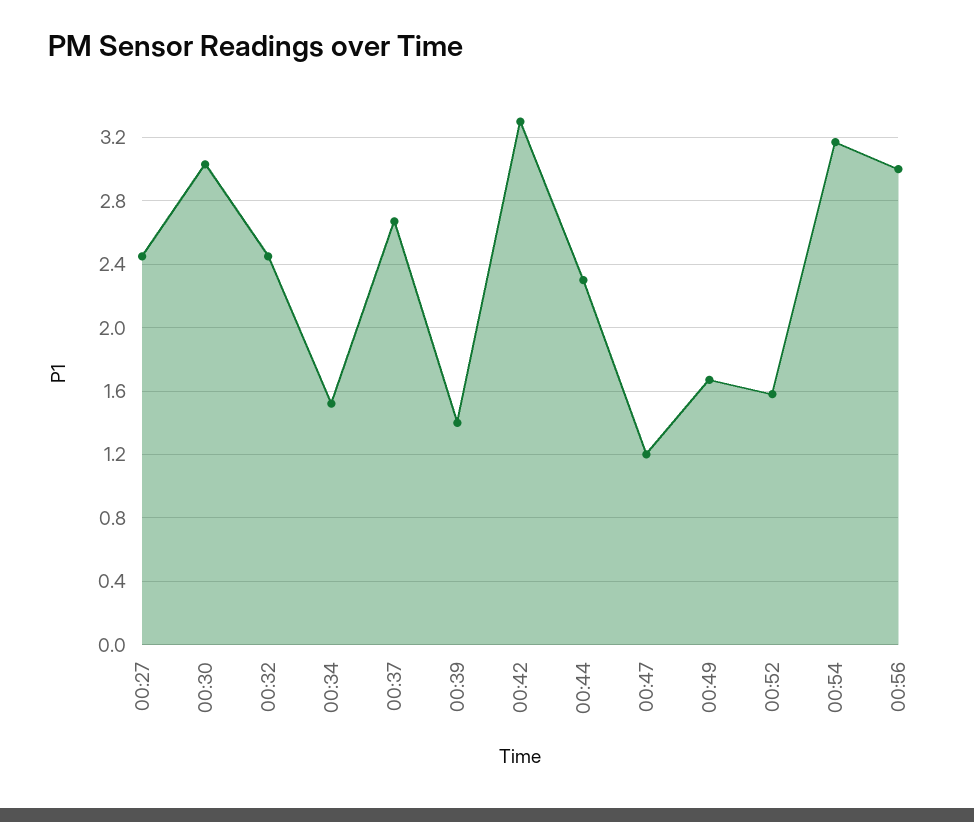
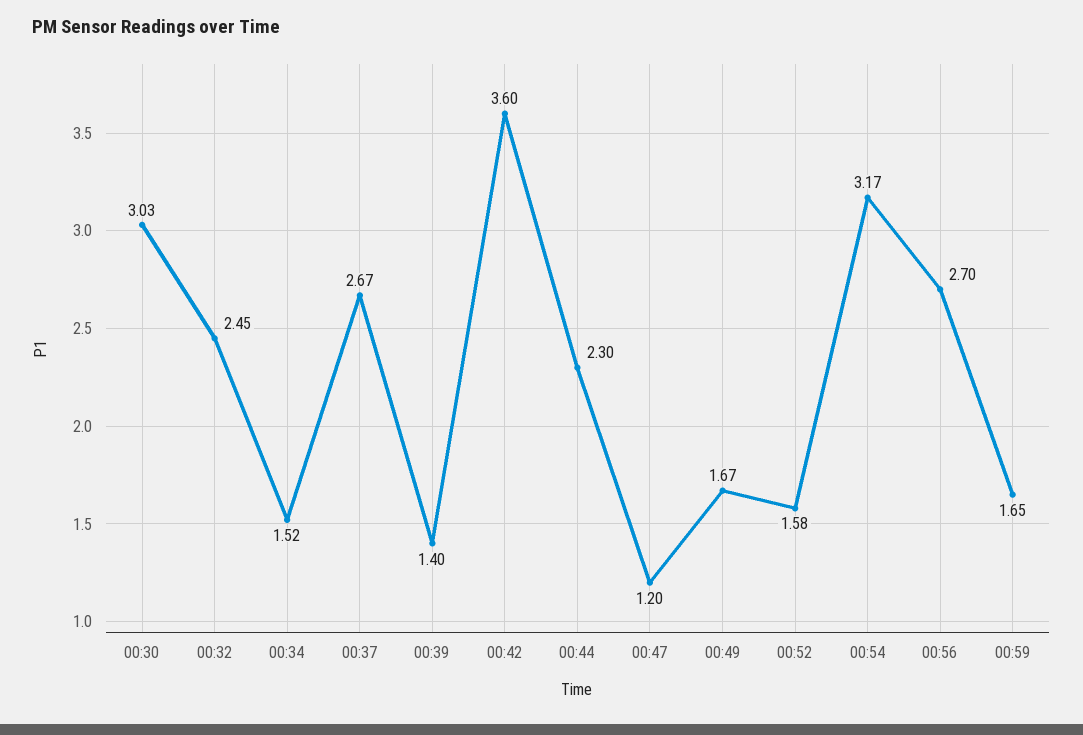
00:27: 2.45 -> none
00:42: 3.3 -> 3.6
00:56: 3 -> 2.7
00:59: none -> 1.65

